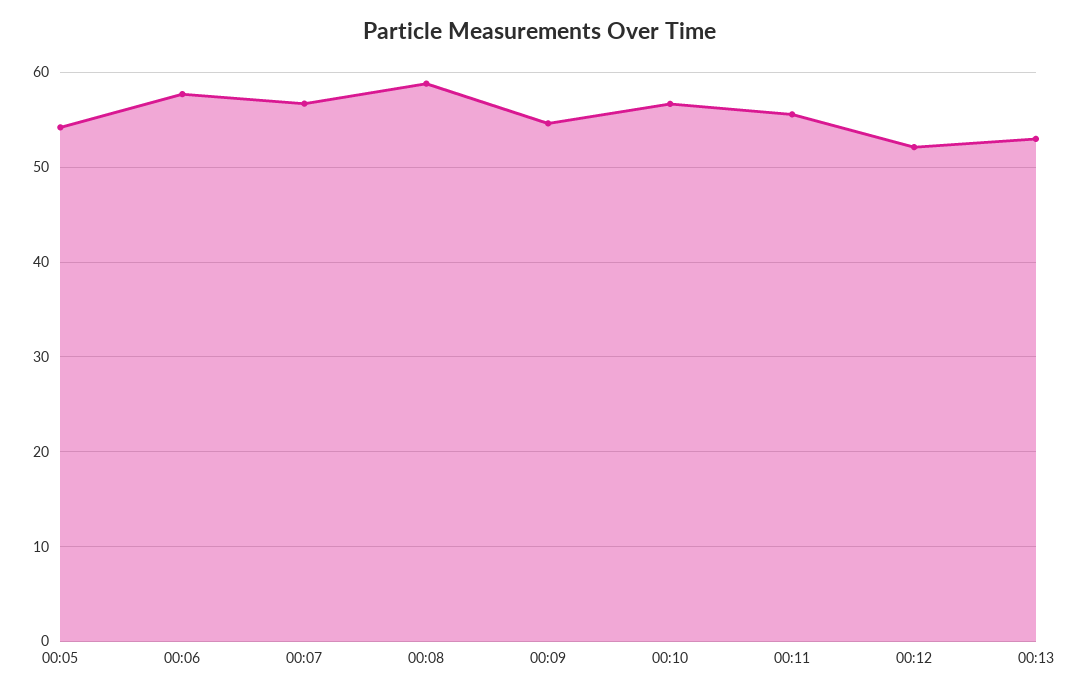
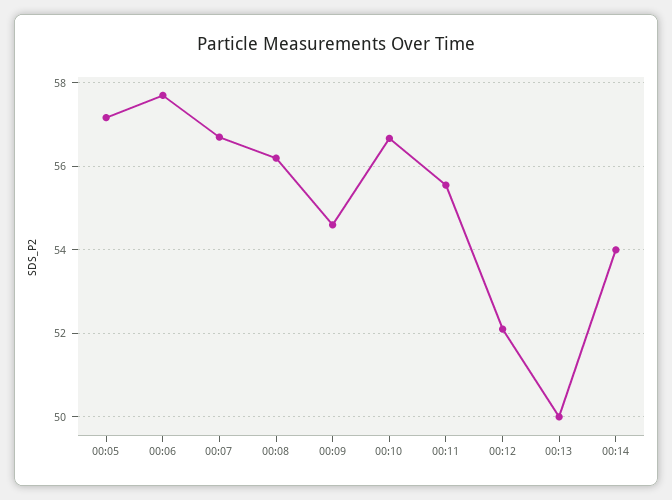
00:05: 54 -> 57.2
00:08: 59 -> 56.2
00:13: 53 -> 50
00:14: none -> 54

